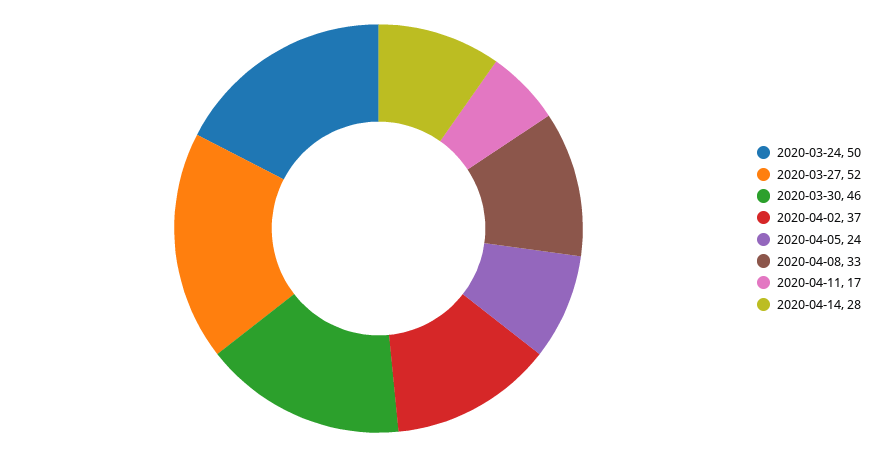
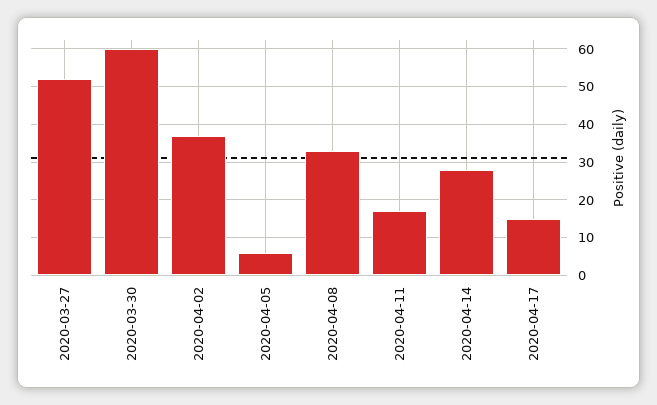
2020-03-24: 50 -> none
2020-03-30: 46 -> 60
2020-04-05: 24 -> 5
2020-04-17: none -> 15

